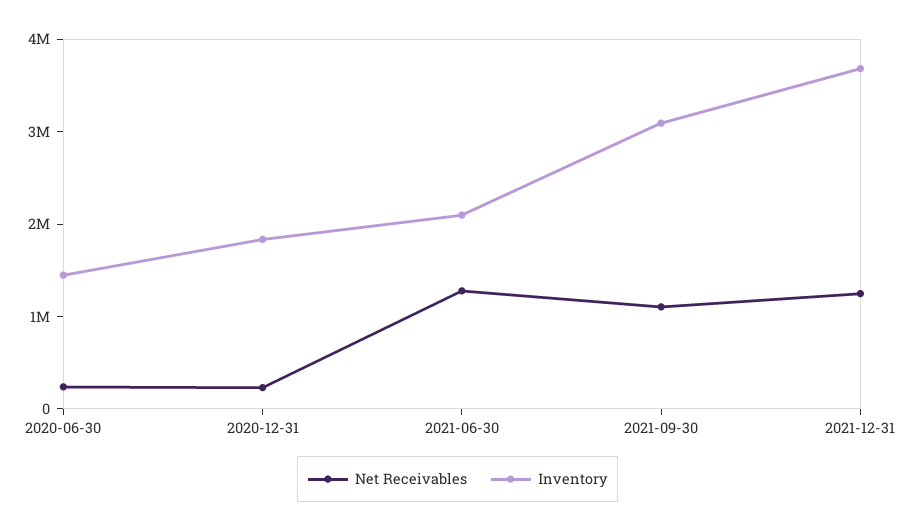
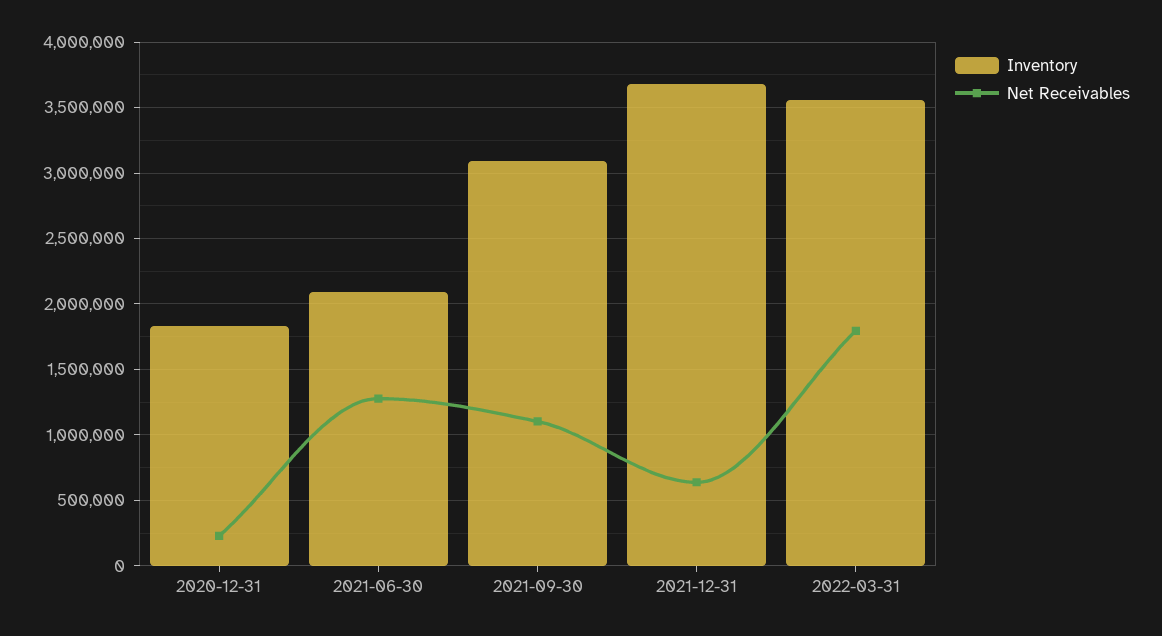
Net Receivables, 2020-06-30: 200000 -> none
Inventory, 2020-06-30: 1400000 -> none
Net Receivables, 2021-12-31: 1200000 -> 650000
Inventory, 2022-03-31: none -> 3550000
Net Receivables, 2022-03-31: none -> 1800000

